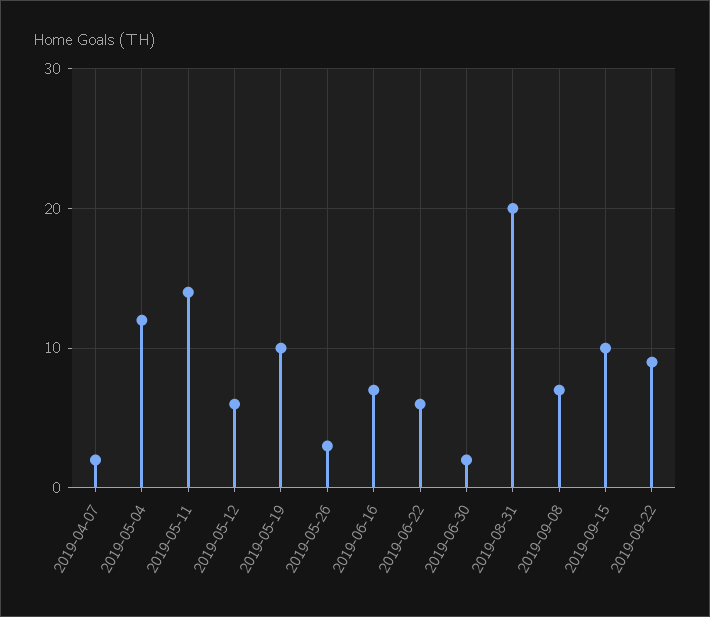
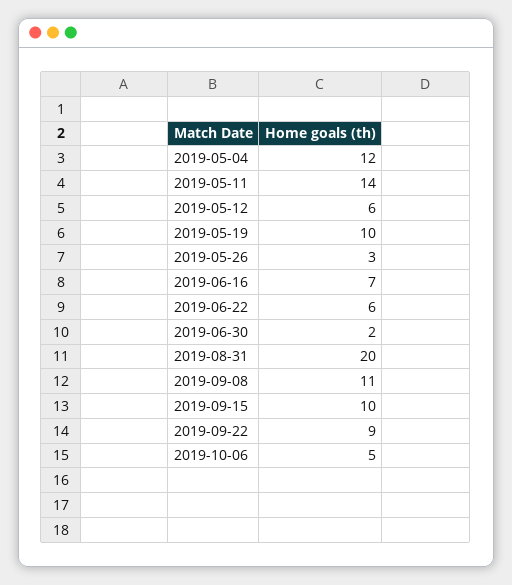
2019-04-07: 2 -> none
2019-09-08: 7 -> 11
2019-10-06: none -> 5

